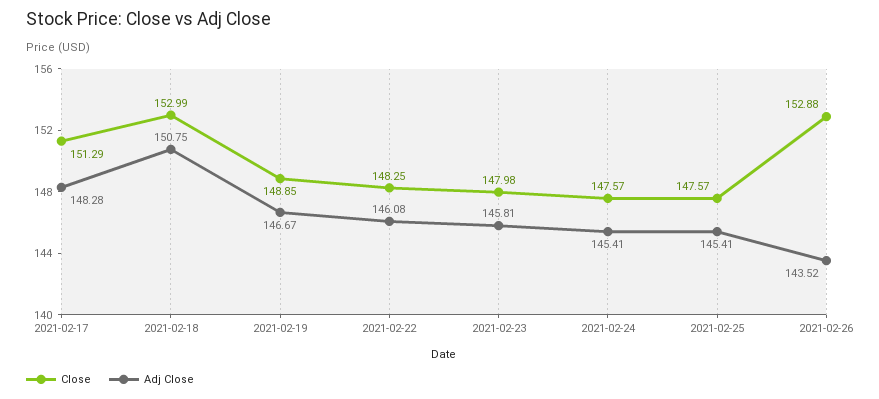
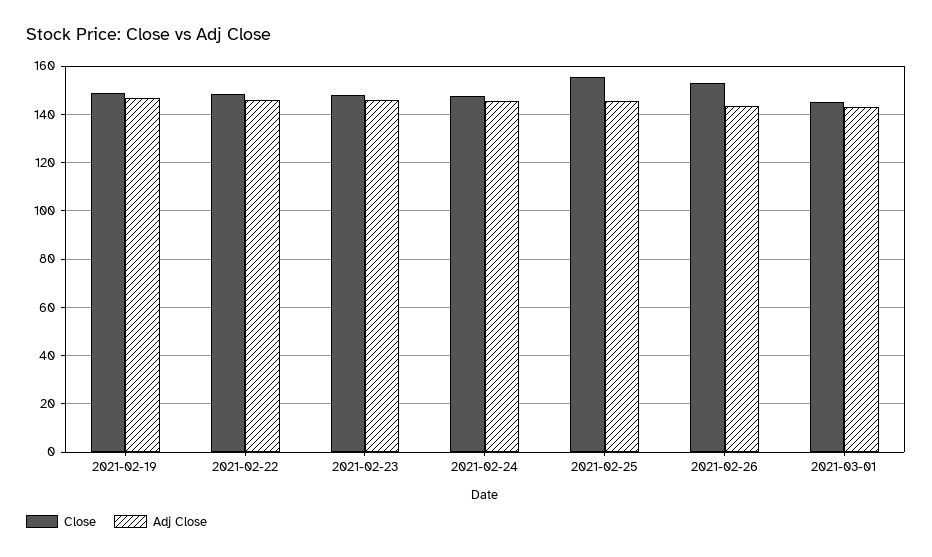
Close, 2021-02-17: 151.29 -> none
Adj Close, 2021-02-17: 148.28 -> none
Close, 2021-02-18: 152.99 -> none
Adj Close, 2021-02-18: 150.75 -> none
Close, 2021-02-25: 147.57 -> 155
Close, 2021-03-01: none -> 145
Adj Close, 2021-03-01: none -> 142.5

